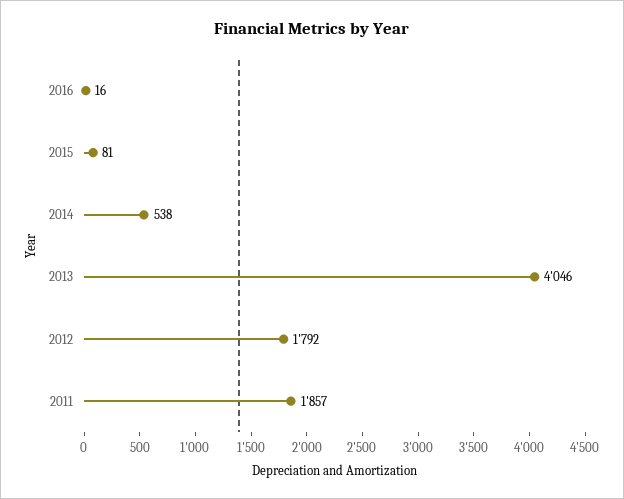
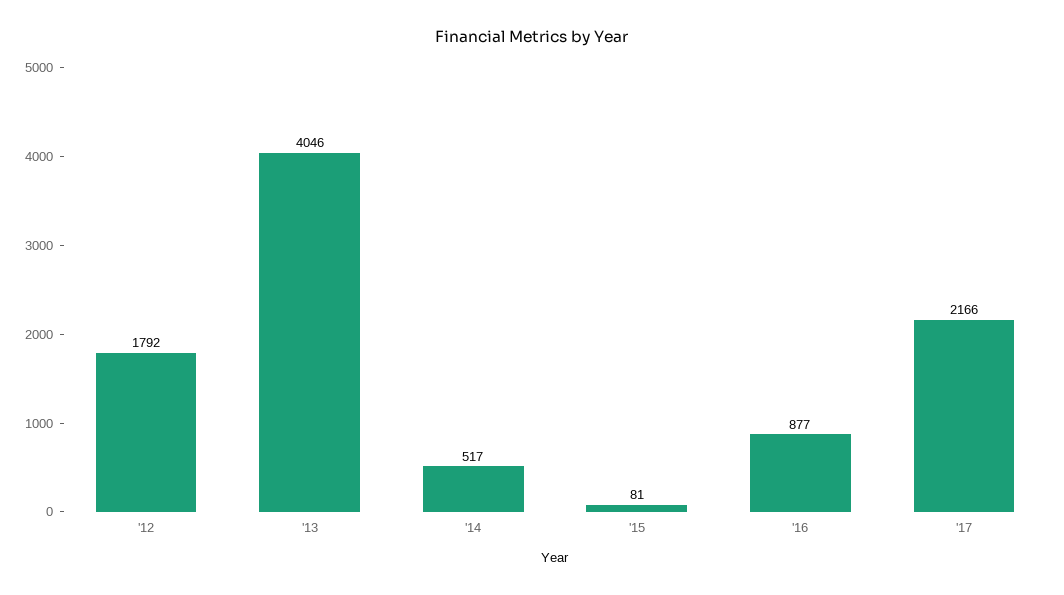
2016: 16 -> 877
2014: 538 -> 517
2011: 1857 -> none
'17: none -> 2166

